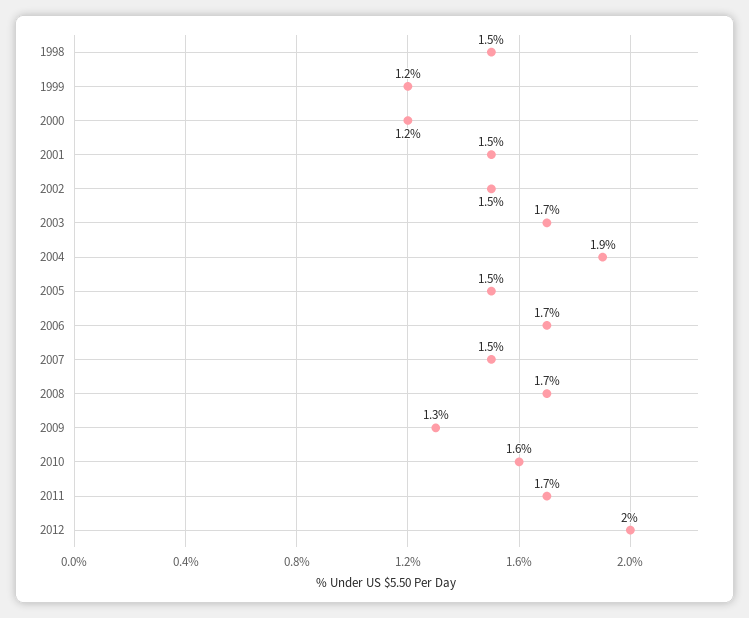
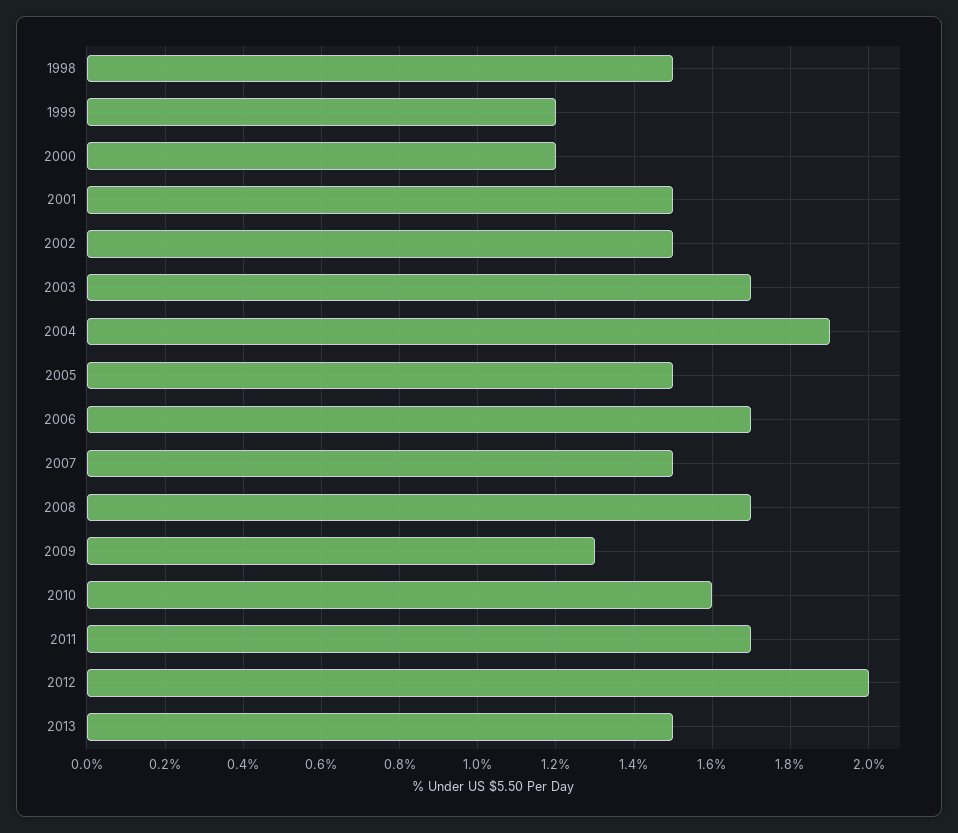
2013: none -> 1.5

